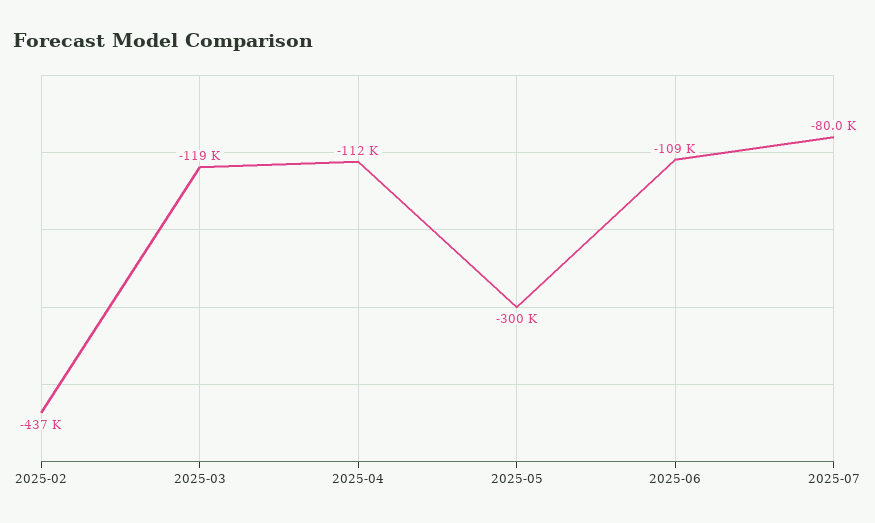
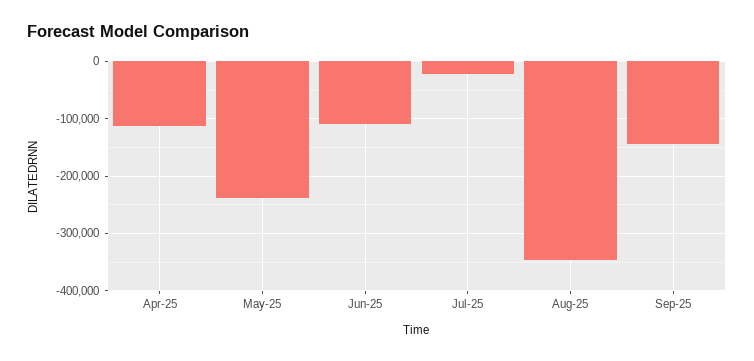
2025-02: -437000 -> none
2025-03: -119000 -> none
2025-05: -300000 -> -240000
2025-07: -80000 -> -20000
Aug-25: none -> -340000
Sep-25: none -> -140000

